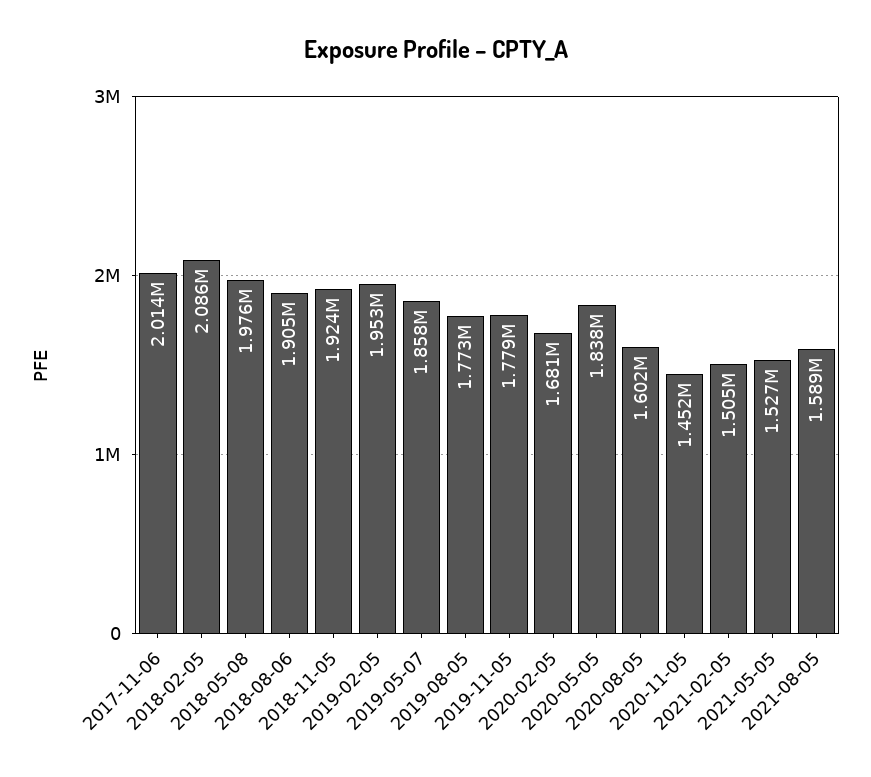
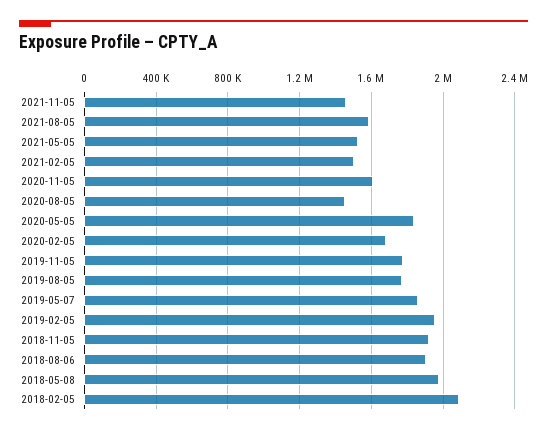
2017-11-06: 2014000 -> none
2020-08-05: 1602000 -> 1450000
2020-11-05: 1452000 -> 1600000
2021-11-05: none -> 1450000

